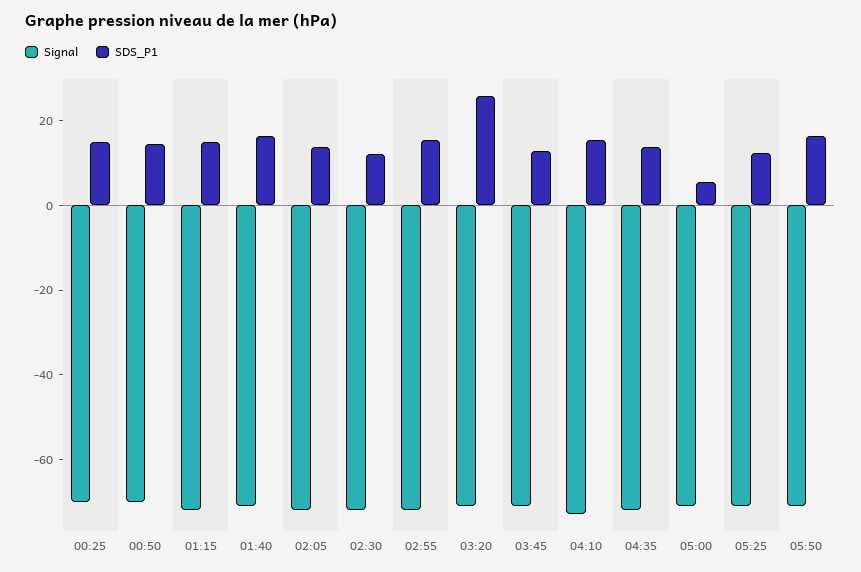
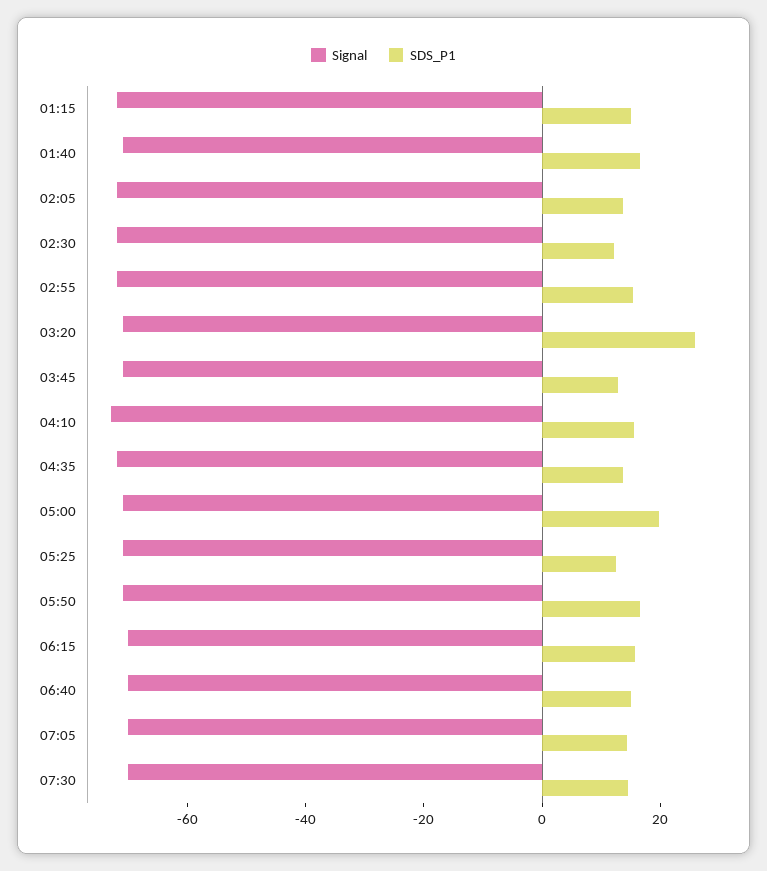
Signal, 00:25: -70 -> none
SDS_P1, 00:25: 15 -> none
Signal, 00:50: -70 -> none
SDS_P1, 00:50: 15 -> none
SDS_P1, 05:00: 5 -> 20
Signal, 06:15: none -> -70
SDS_P1, 06:15: none -> 15
Signal, 06:40: none -> -70
SDS_P1, 06:40: none -> 15
Signal, 07:05: none -> -70
SDS_P1, 07:05: none -> 15
Signal, 07:30: none -> -70
SDS_P1, 07:30: none -> 15

